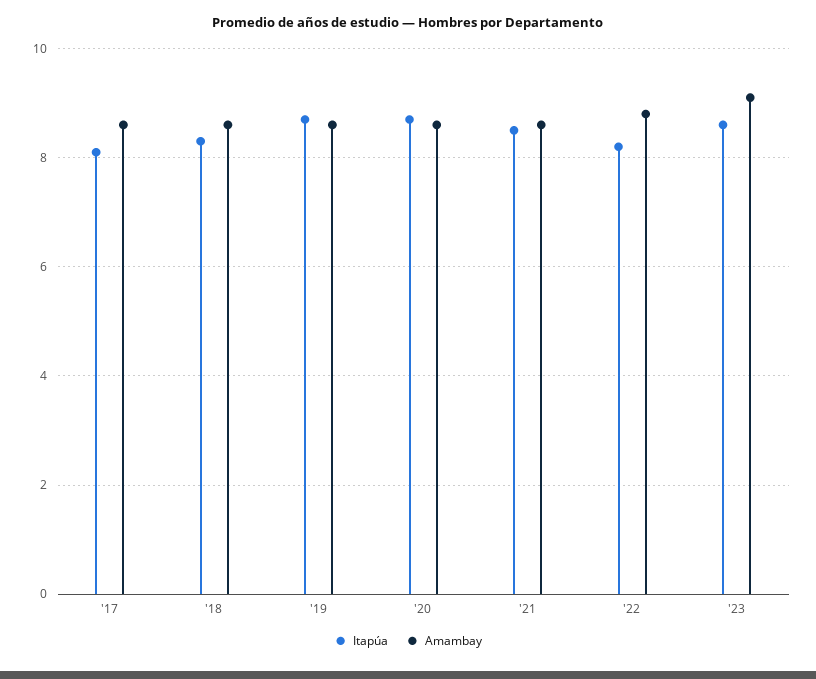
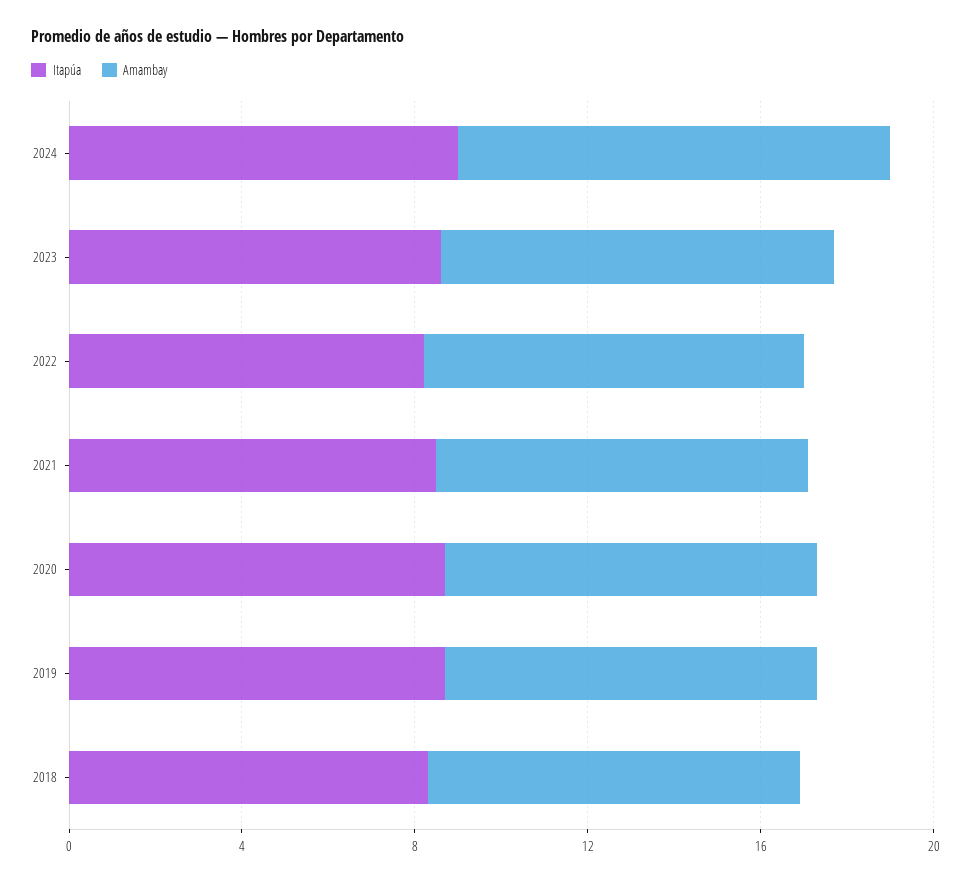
Itapúa, '17: 8 -> none
Amambay, '17: 8.5 -> none
Itapúa, 2024: none -> 9
Amambay, 2024: none -> 10

